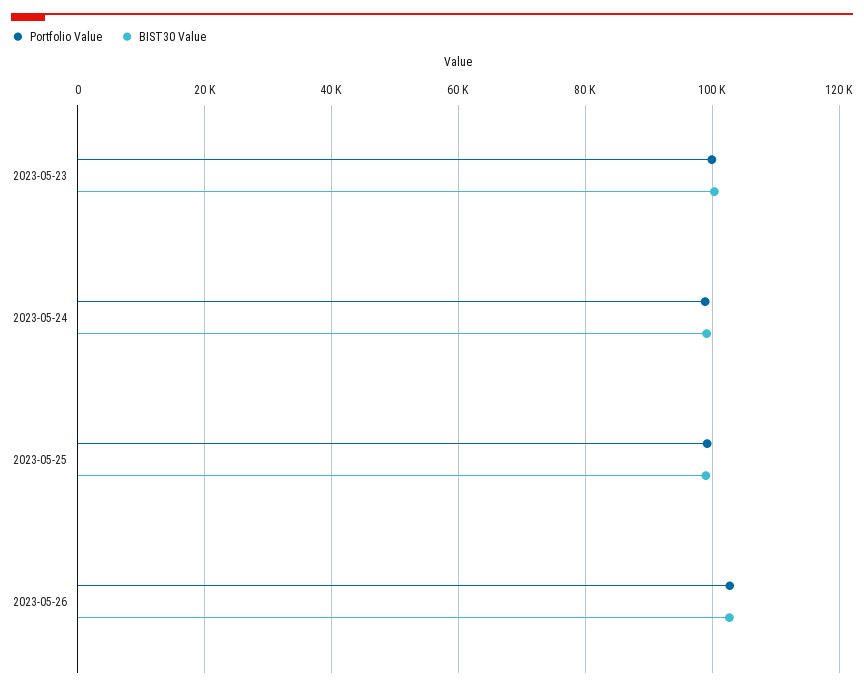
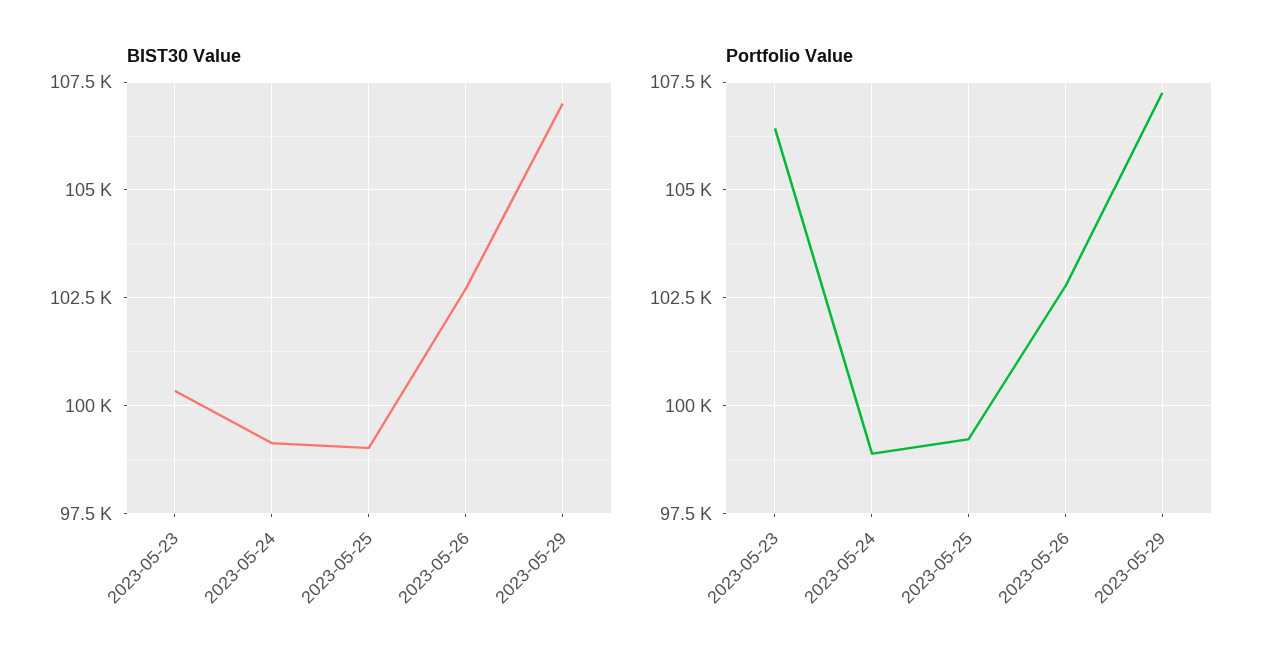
Portfolio Value, 2023-05-23: 100000 -> 106500
BIST30 Value, 2023-05-29: none -> 107000
Portfolio Value, 2023-05-29: none -> 107250

